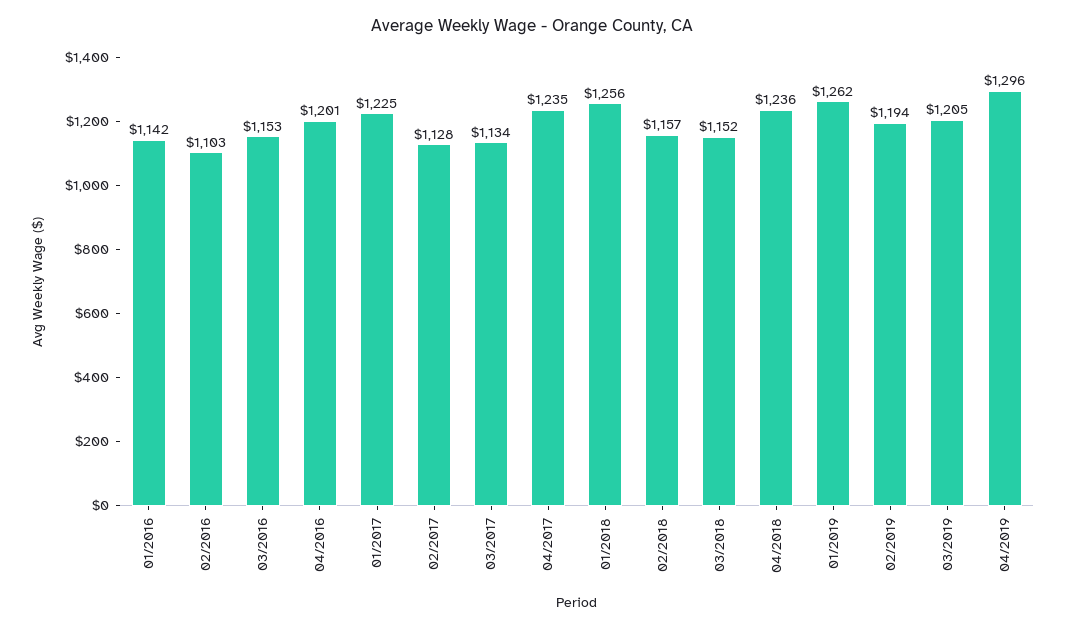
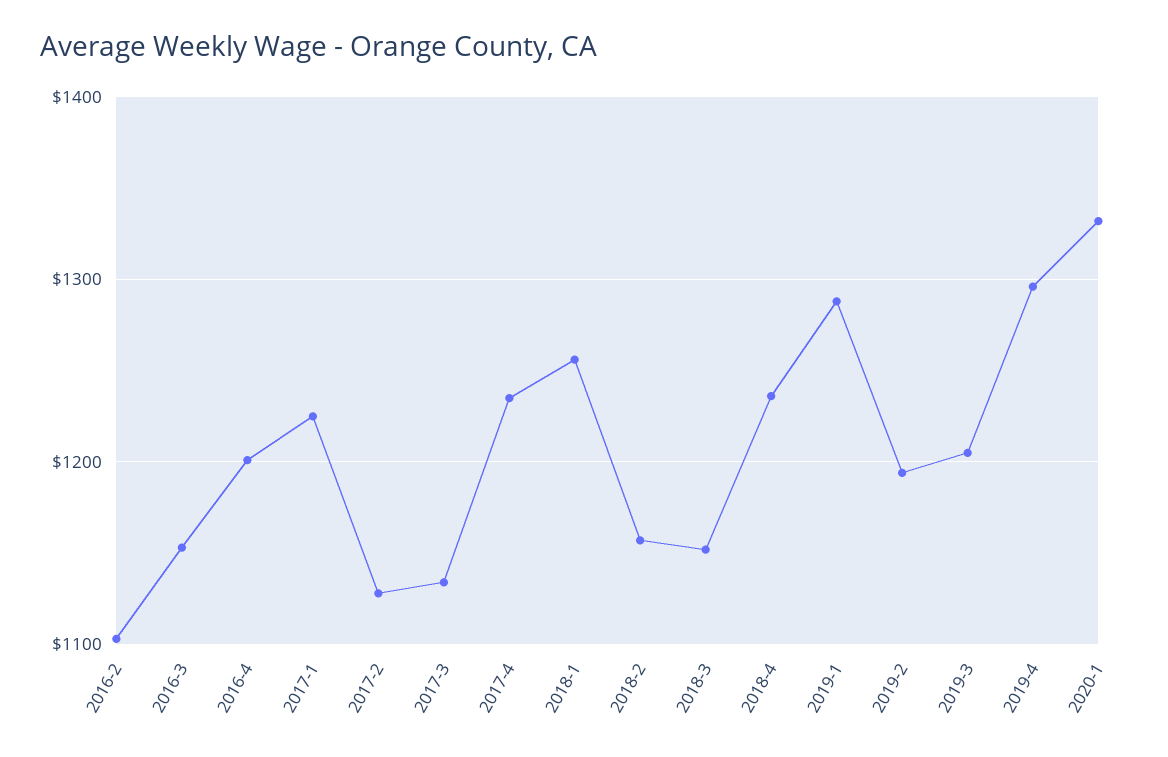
01/2016: 1142 -> none
01/2019: 1262 -> 1290
2020-1: none -> 1330

